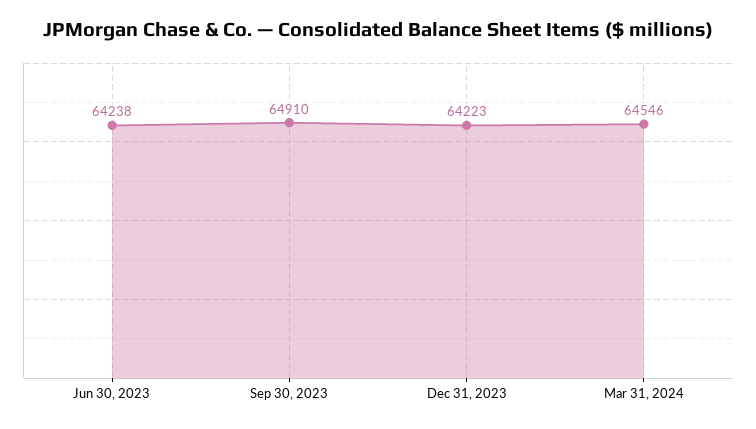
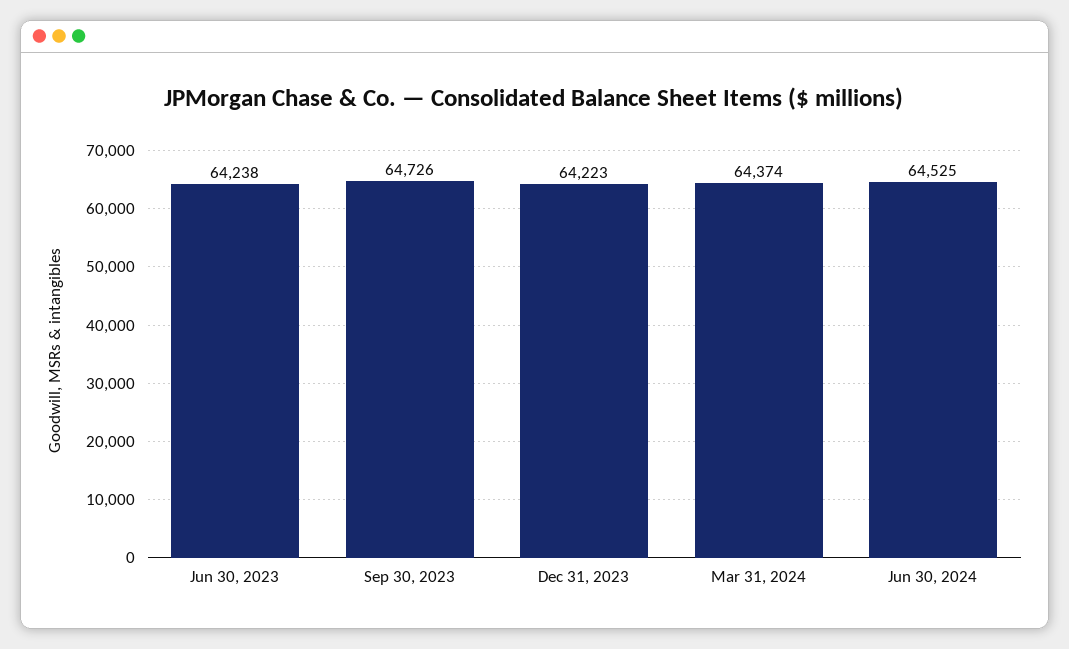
Sep 30, 2023: 64910 -> 64726
Mar 31, 2024: 64546 -> 64374
Jun 30, 2024: none -> 64525

